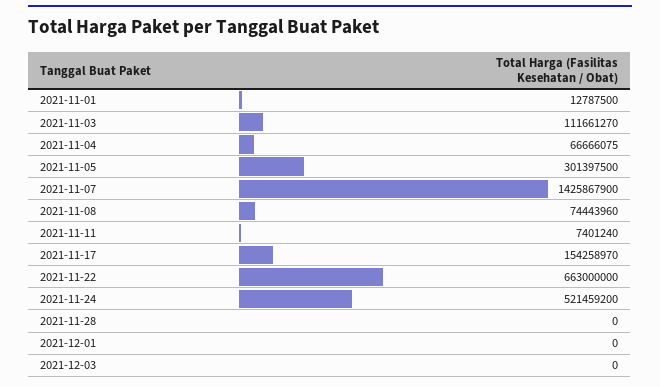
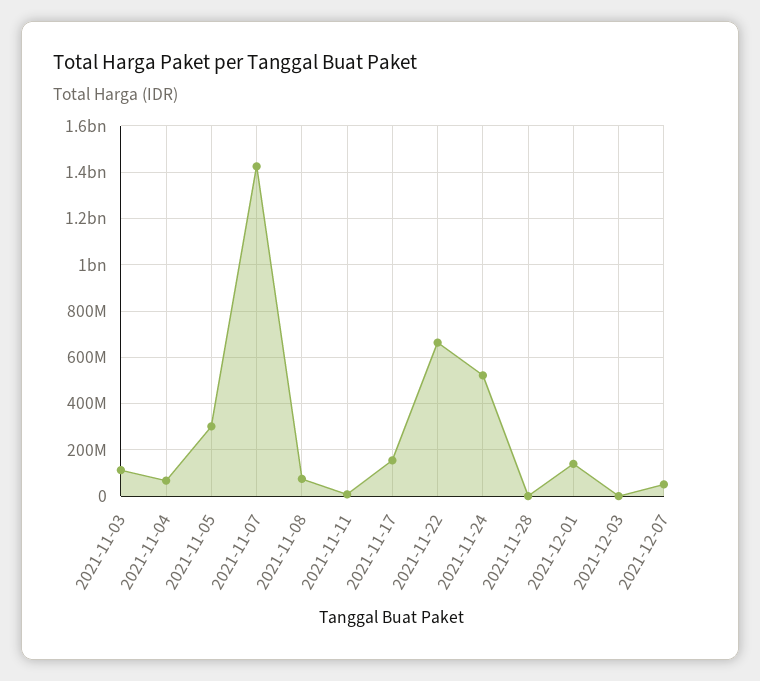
2021-11-01: 12787500 -> none
2021-12-01: 0 -> 150000000
2021-12-07: none -> 50000000

